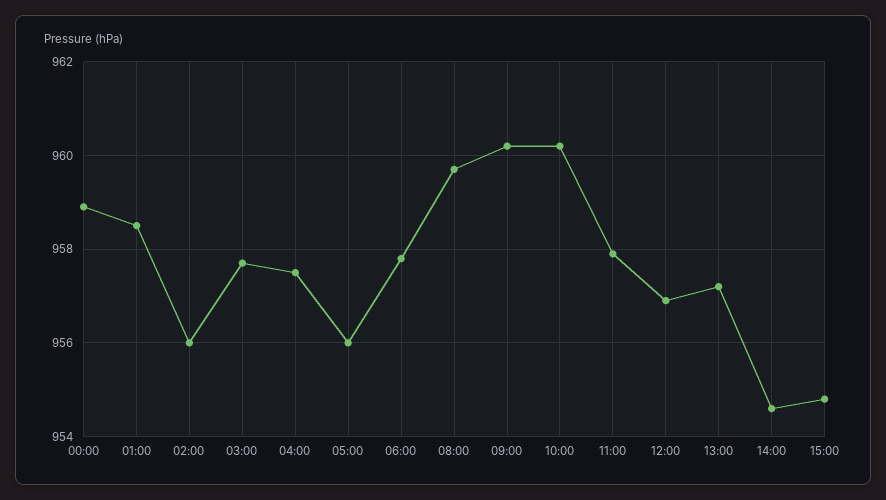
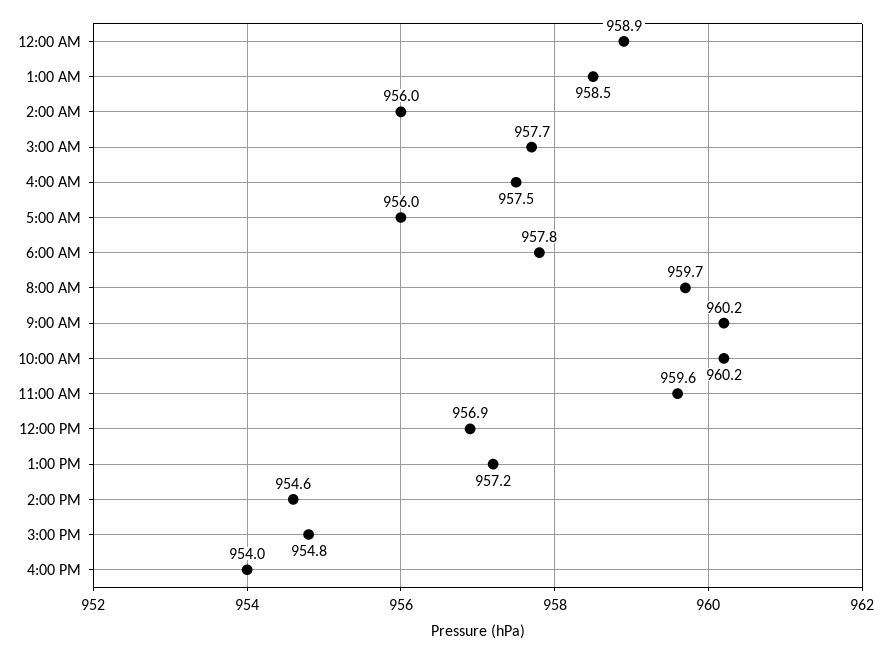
11:00: 958 -> 959.6
4:00 PM: none -> 954

